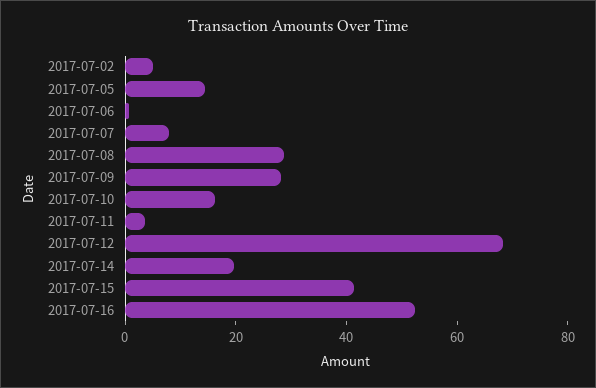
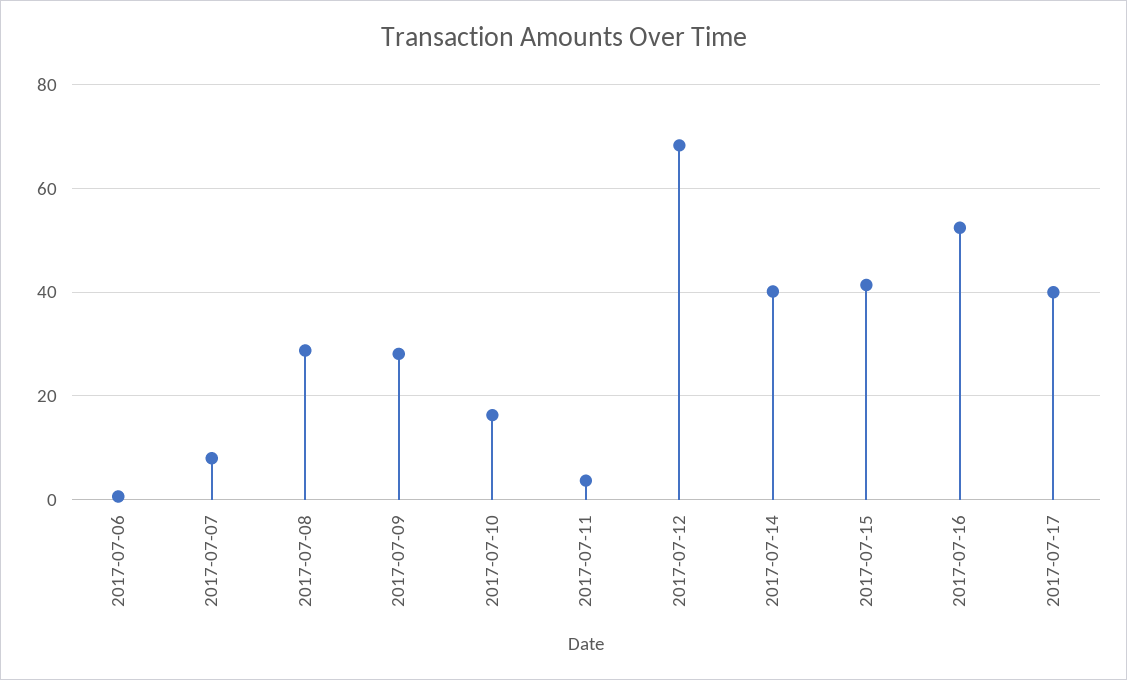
2017-07-02: 5 -> none
2017-07-05: 15 -> none
2017-07-14: 20 -> 40
2017-07-17: none -> 40

